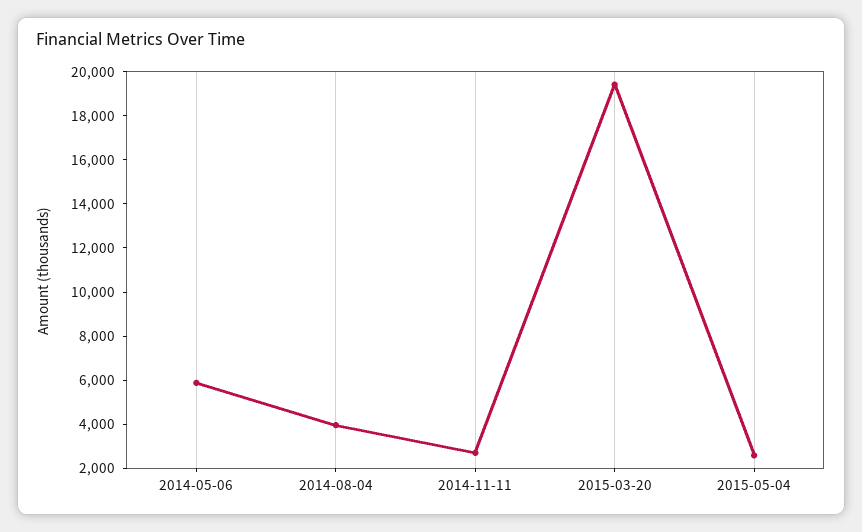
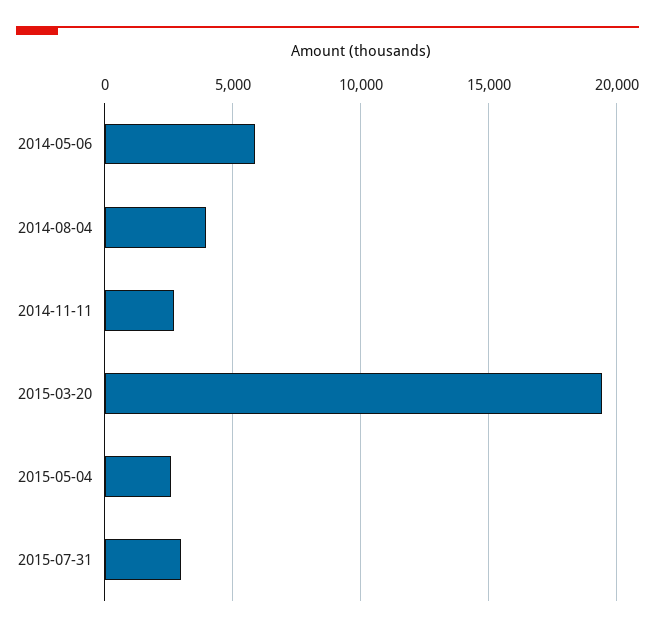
2015-07-31: none -> 3000

